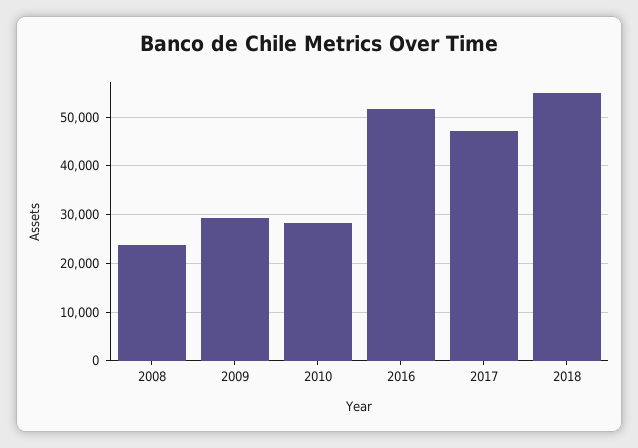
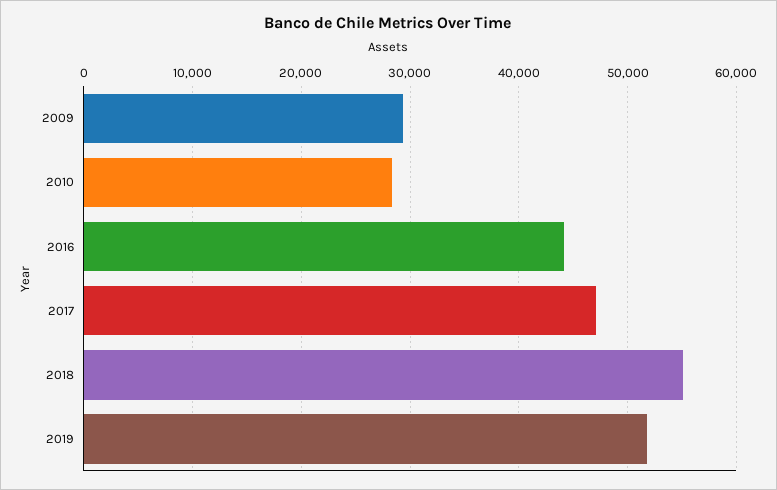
2008: 24000 -> none
2016: 52000 -> 44000
2019: none -> 52000

